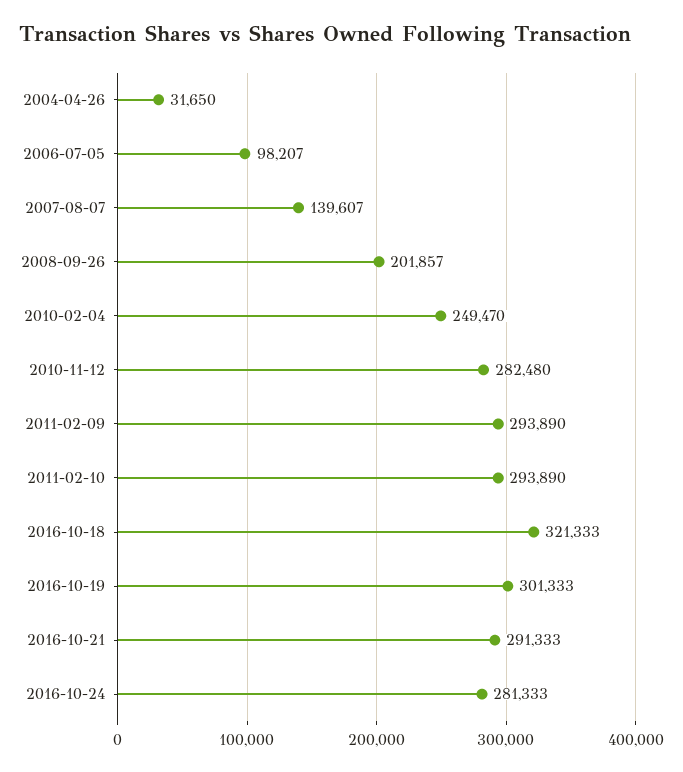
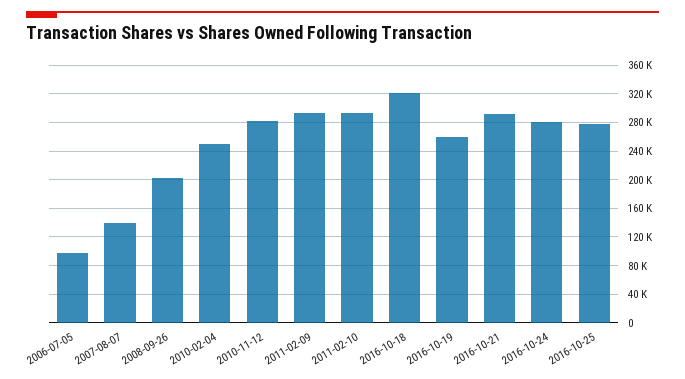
2004-04-26: 31650 -> none
2016-10-19: 301333 -> 260000
2016-10-25: none -> 280000

